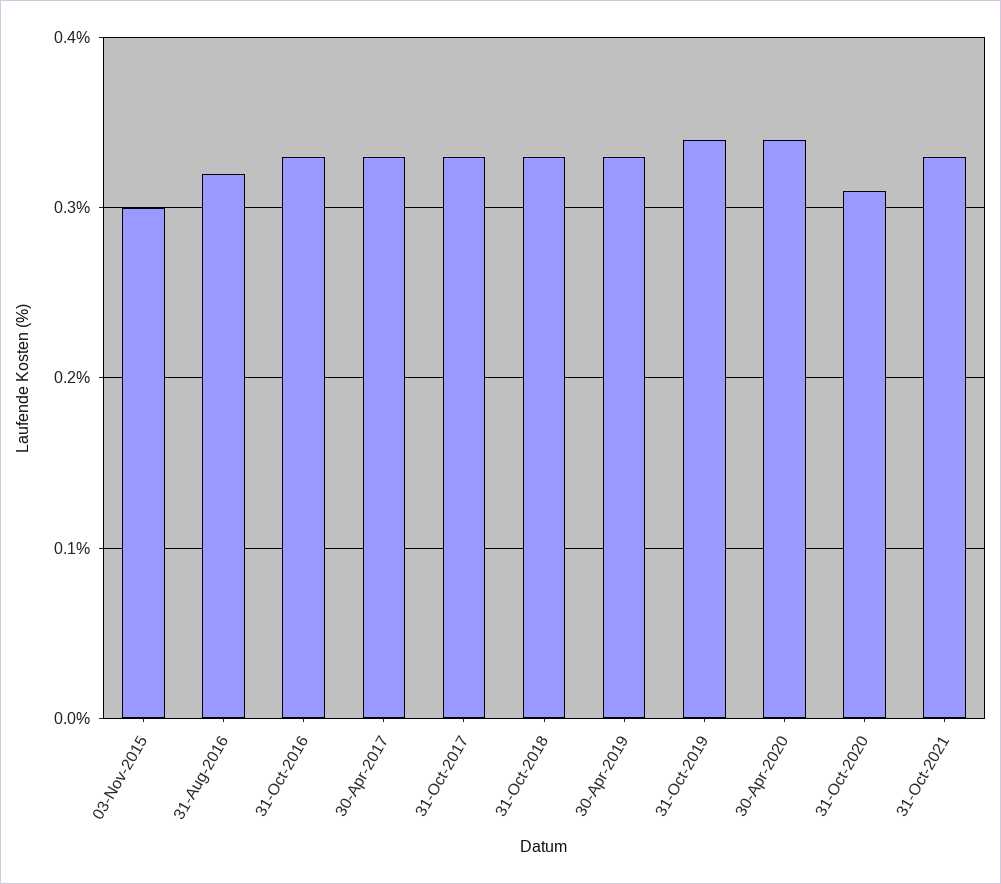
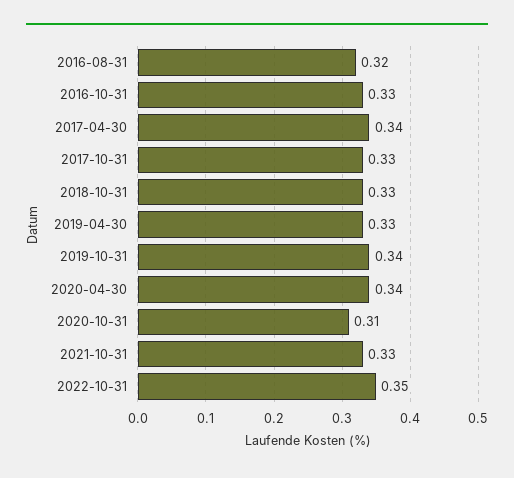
03-Nov-2015: 0.3 -> none
30-Apr-2017: 0.33 -> 0.34
2022-10-31: none -> 0.35

